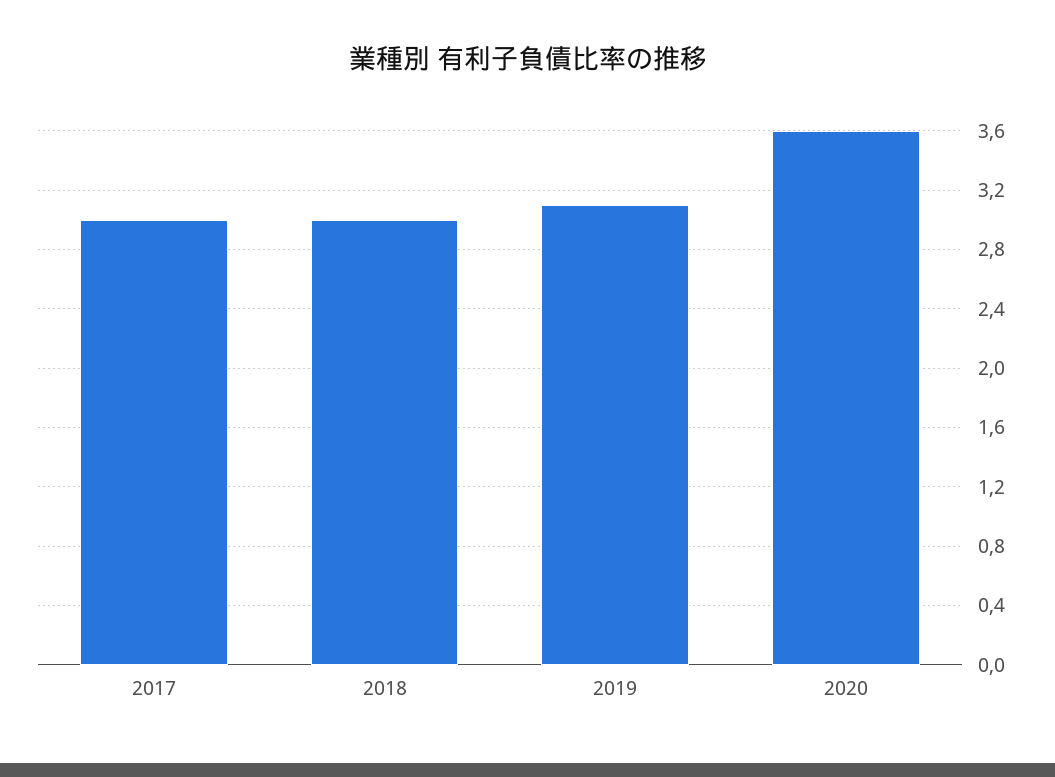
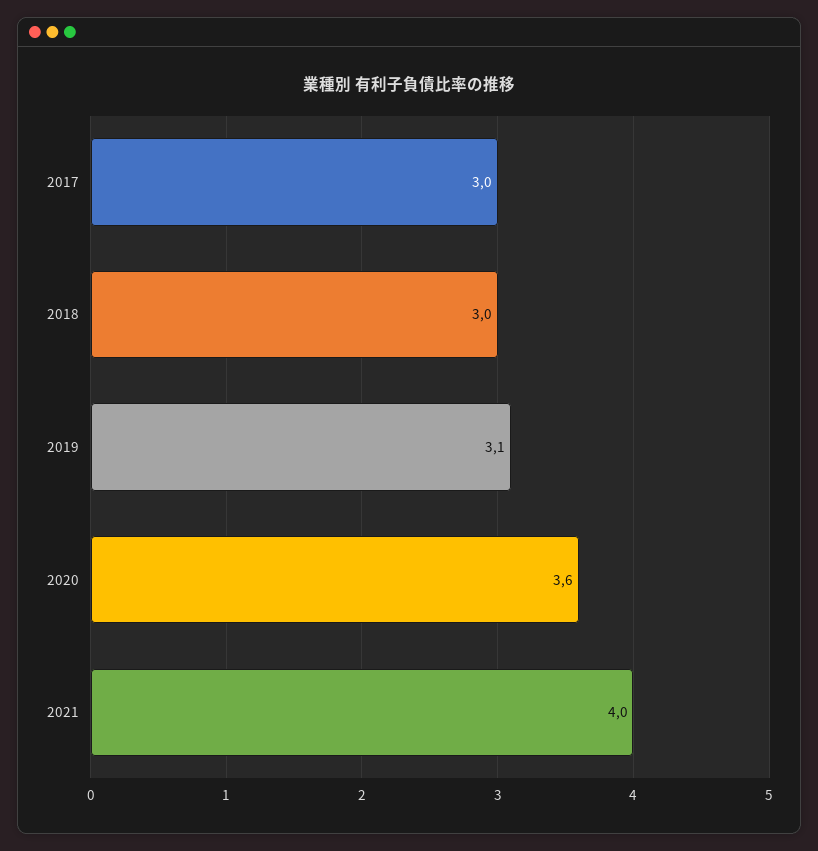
2021: none -> 4

